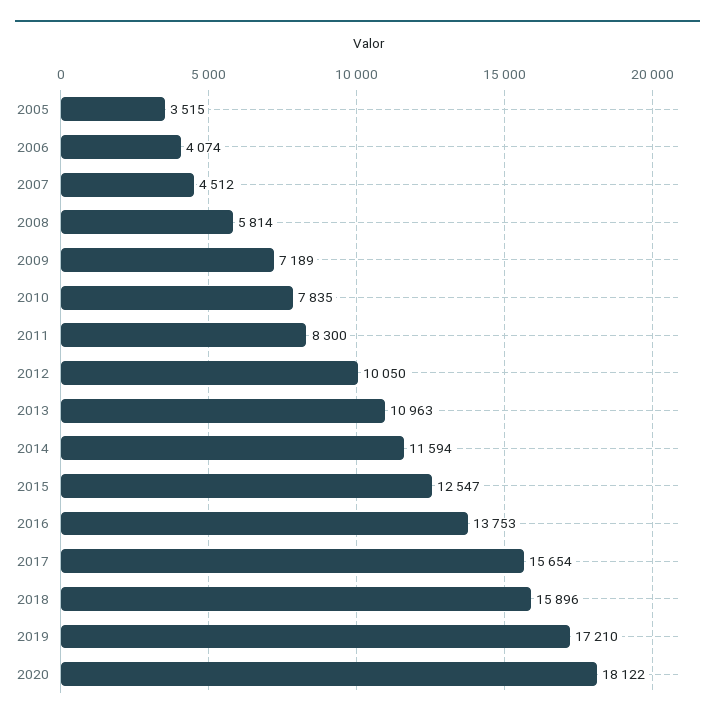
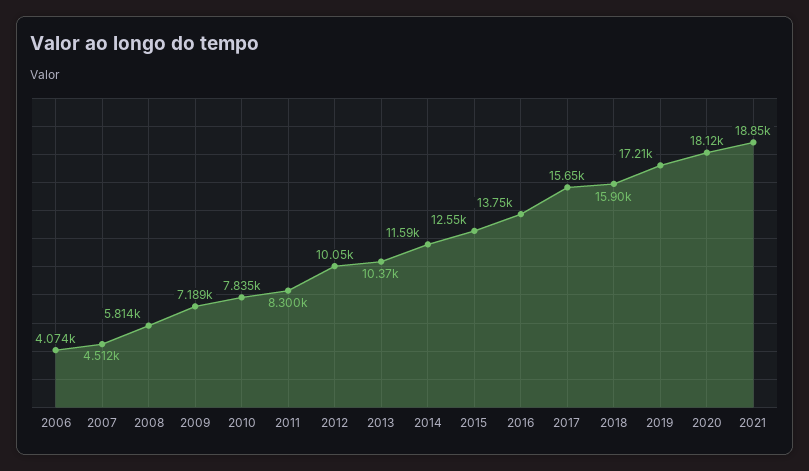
2005: 3515 -> none
2013: 10963 -> 10370
2021: none -> 18850

